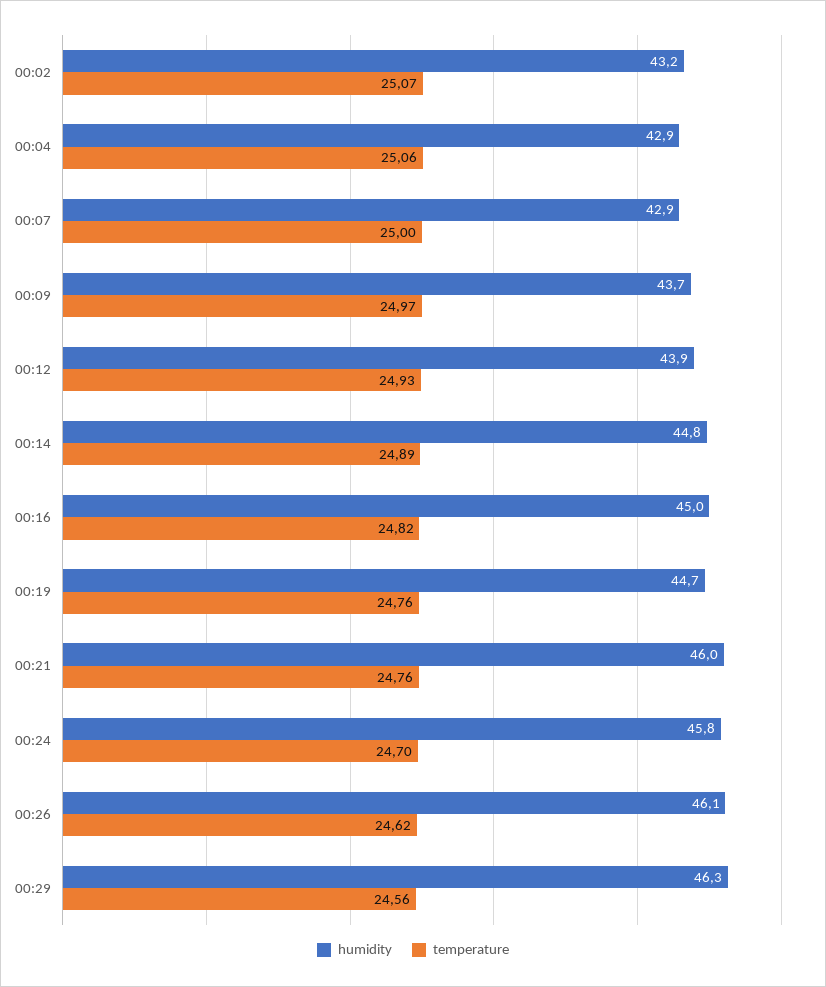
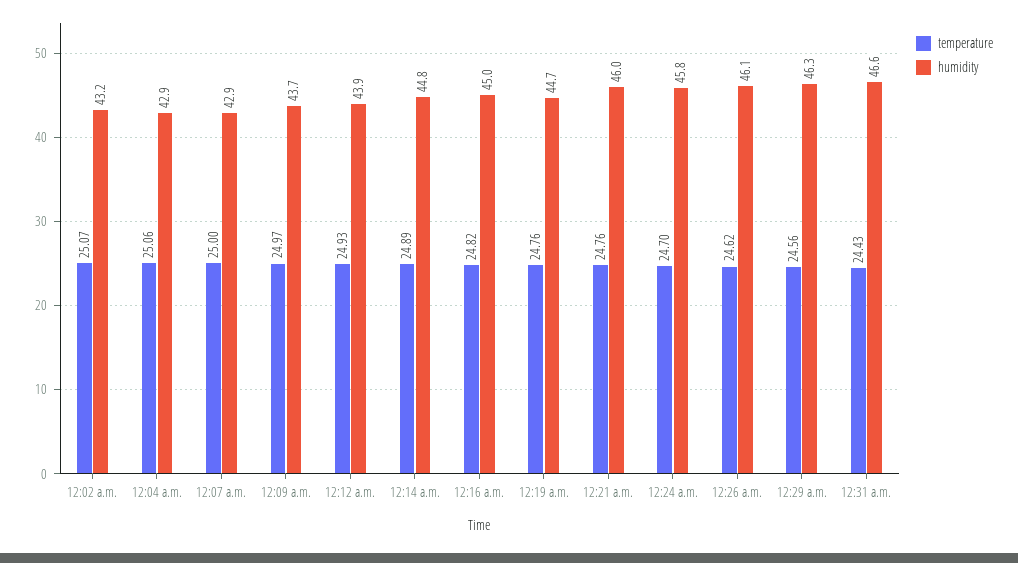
temperature, 12:31 a.m.: none -> 24.43
humidity, 12:31 a.m.: none -> 46.6

